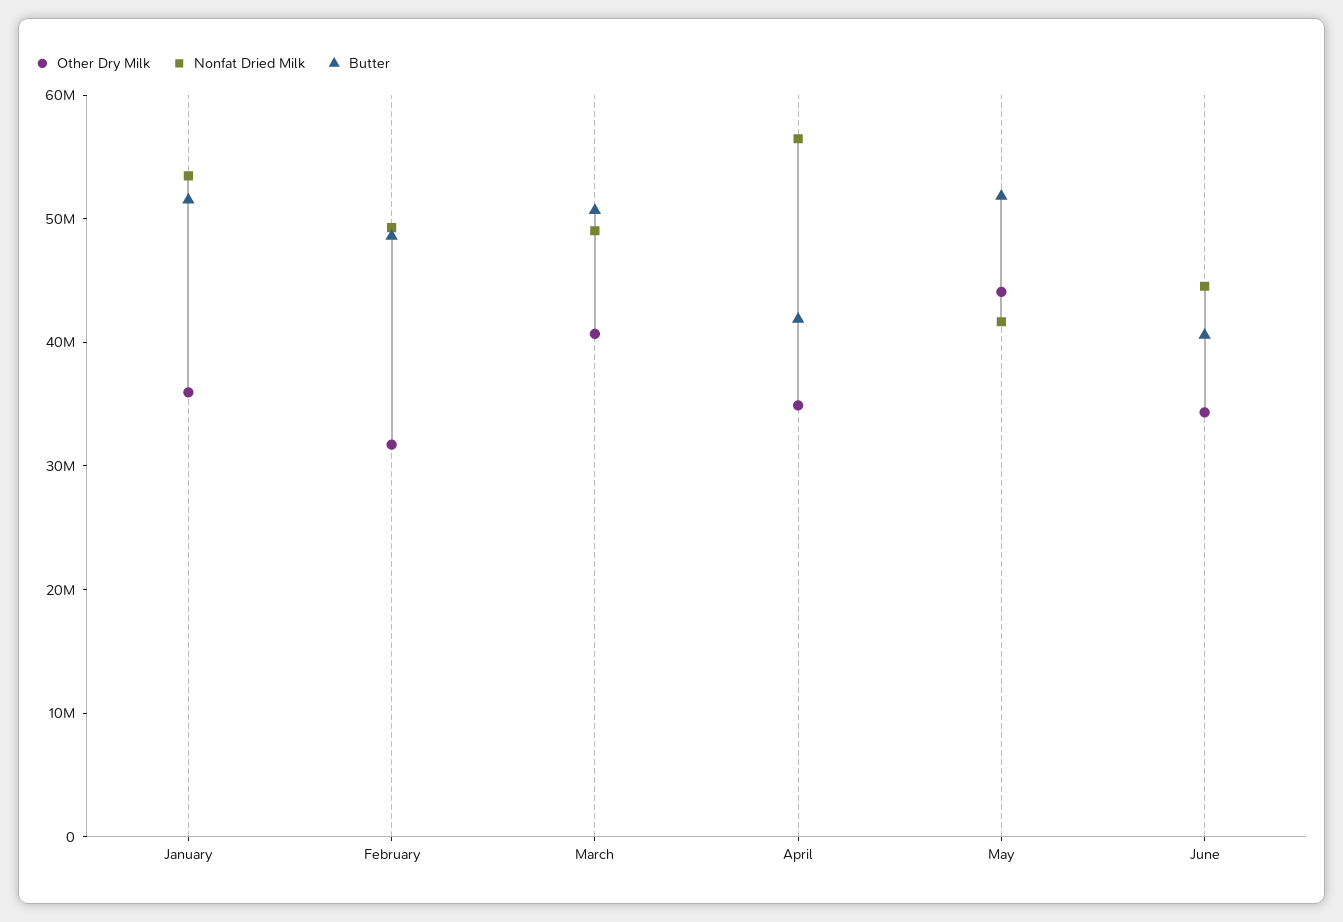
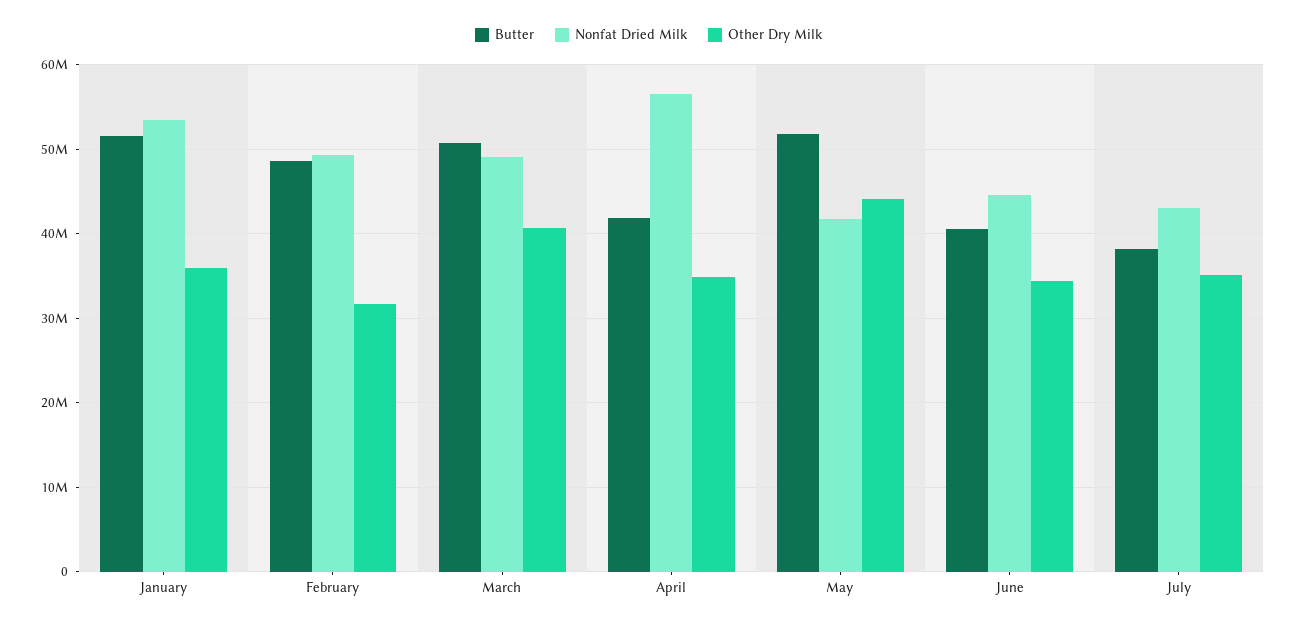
Butter, July: none -> 38000000
Nonfat Dried Milk, July: none -> 43000000
Other Dry Milk, July: none -> 35000000

